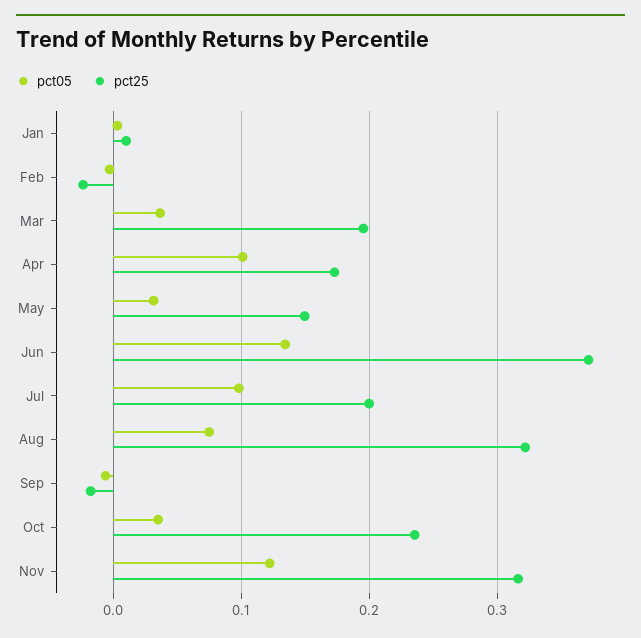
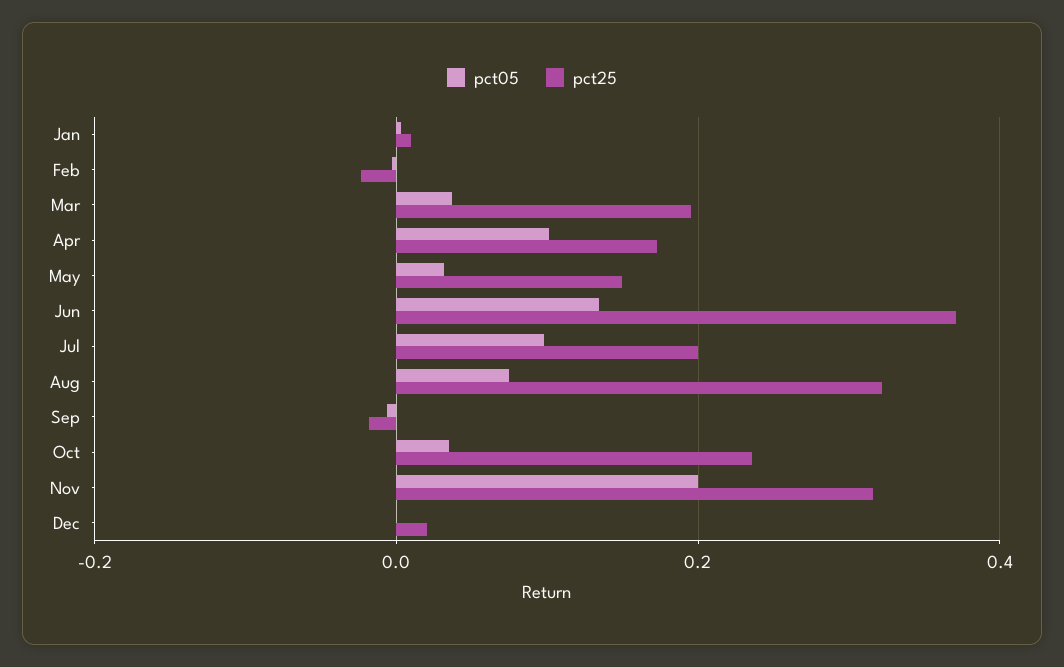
pct05, Nov: 0.12 -> 0.2
pct05, Dec: none -> 0
pct25, Dec: none -> 0.02

